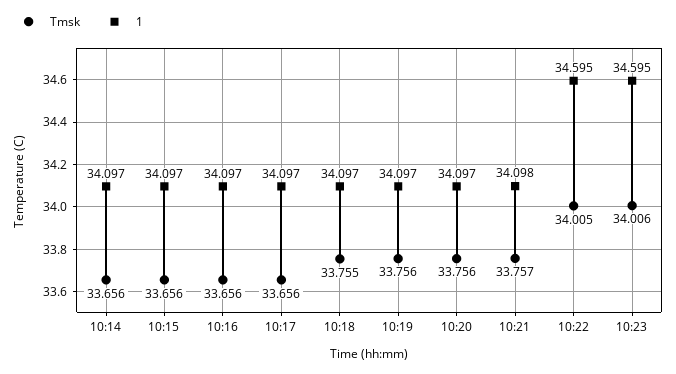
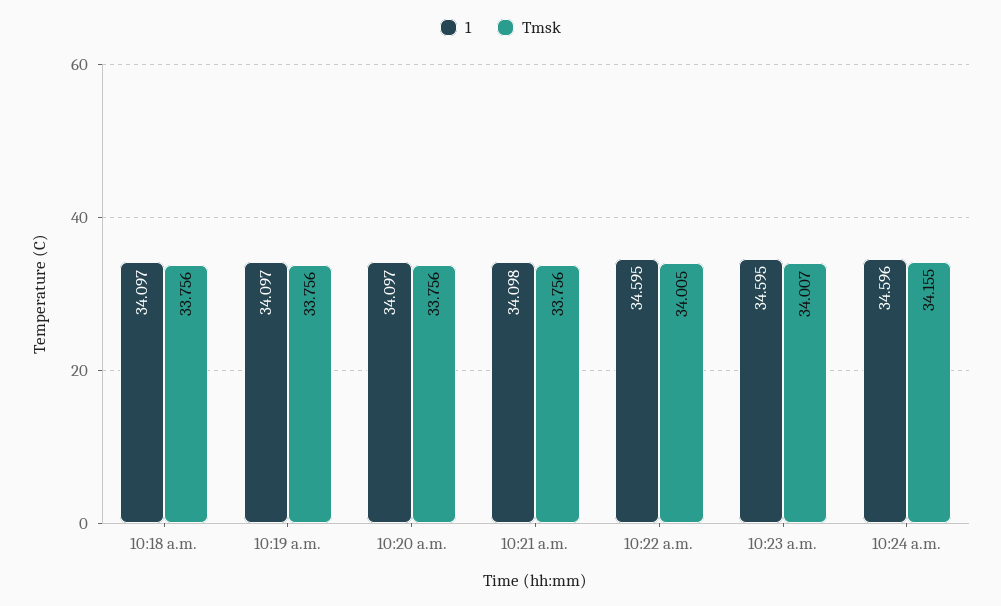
Tmsk, 10:14: 33.656 -> none
1, 10:14: 34.097 -> none
Tmsk, 10:15: 33.656 -> none
1, 10:15: 34.097 -> none
Tmsk, 10:16: 33.656 -> none
1, 10:16: 34.097 -> none
Tmsk, 10:17: 33.656 -> none
1, 10:17: 34.097 -> none
Tmsk, 10:18: 33.755 -> 33.756
Tmsk, 10:21: 33.757 -> 33.756
Tmsk, 10:23: 34.006 -> 34.007
1, 10:24 a.m.: none -> 34.596
Tmsk, 10:24 a.m.: none -> 34.155

